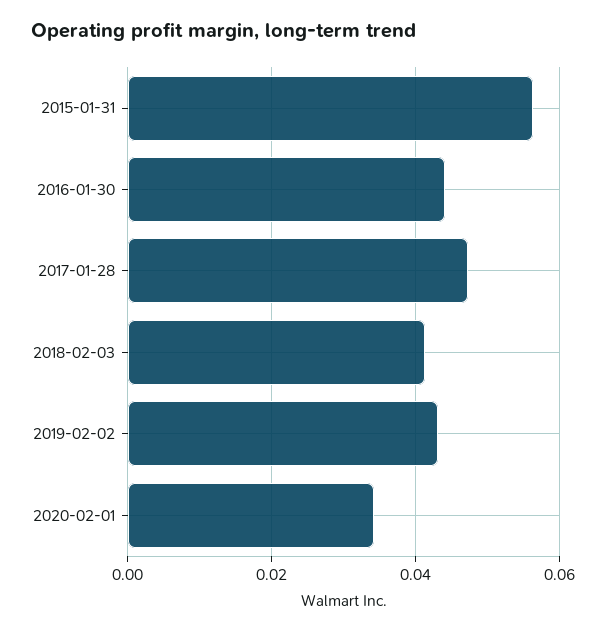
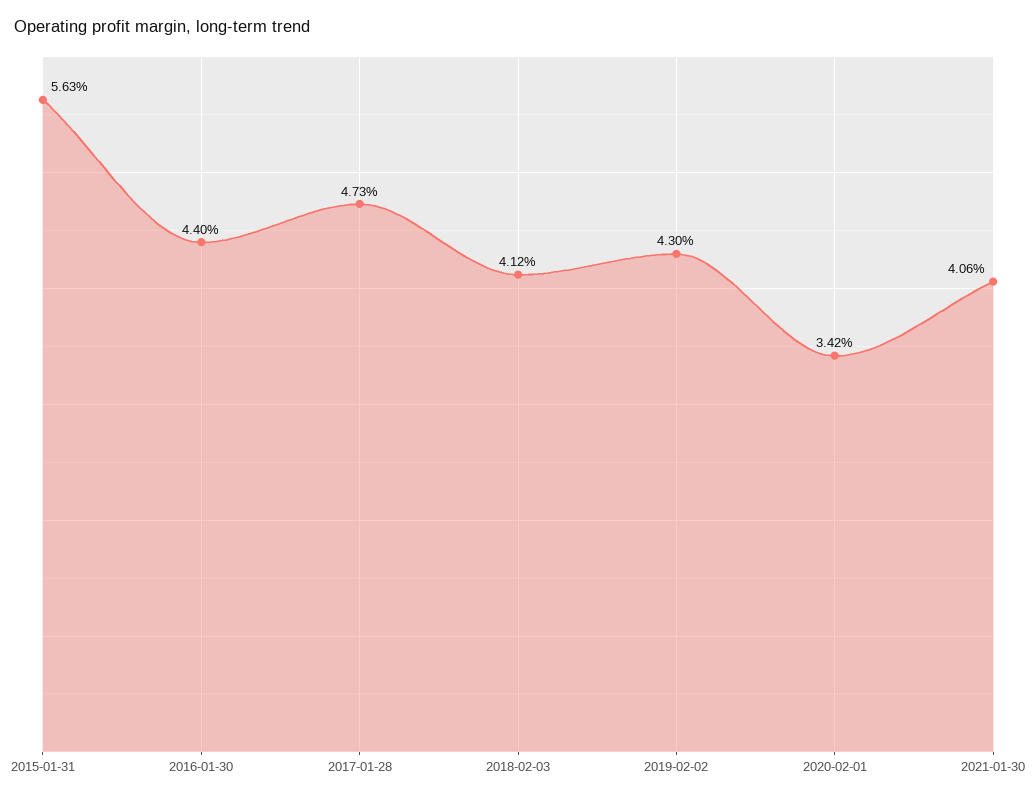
2021-01-30: none -> 0.0406

